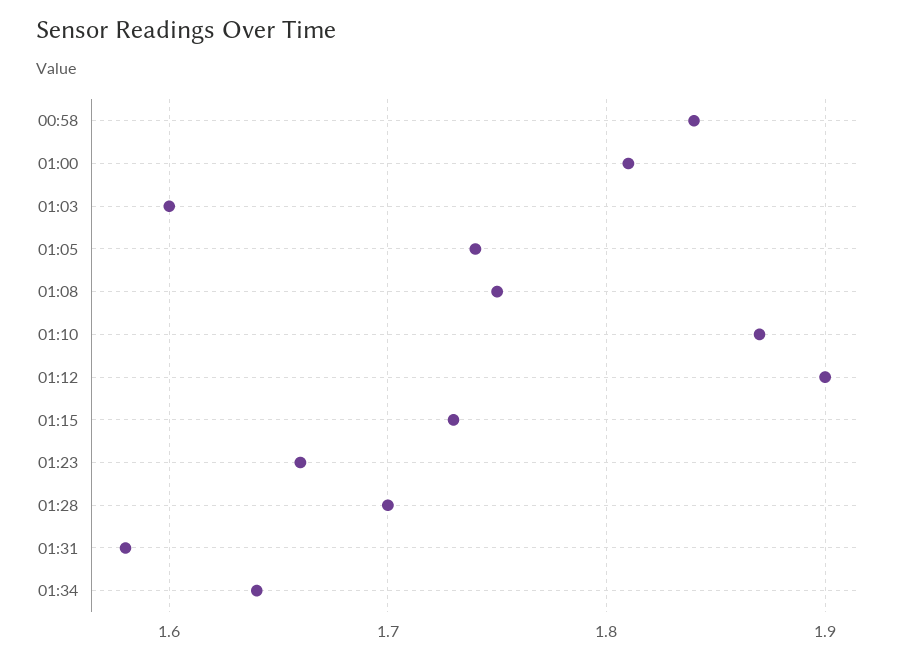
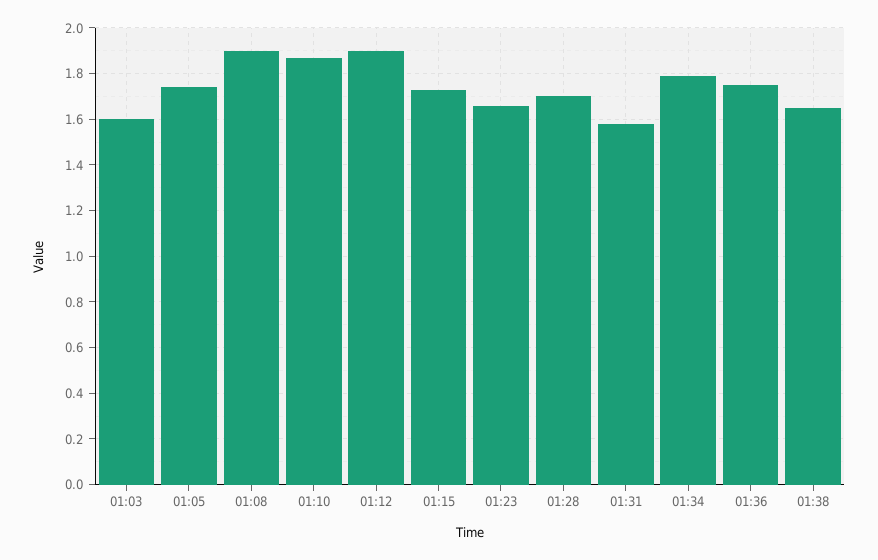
00:58: 1.84 -> none
01:00: 1.81 -> none
01:08: 1.75 -> 1.9
01:34: 1.64 -> 1.8
01:36: none -> 1.75
01:38: none -> 1.65

